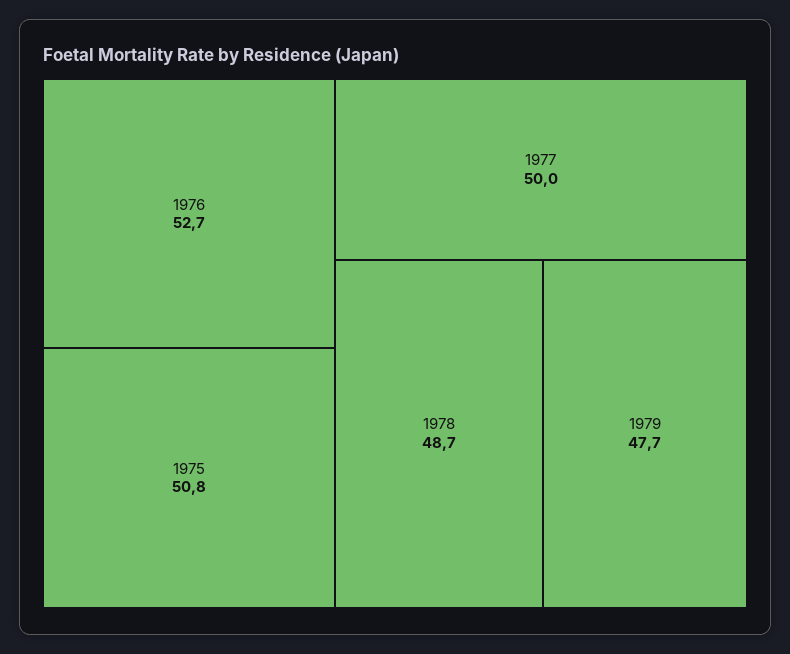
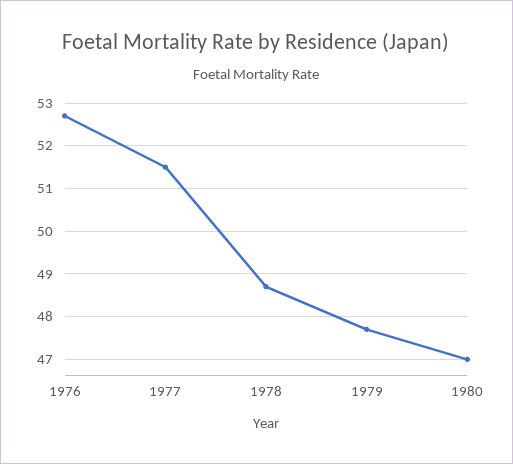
1975: 50.8 -> none
1977: 50 -> 51.5
1980: none -> 47

